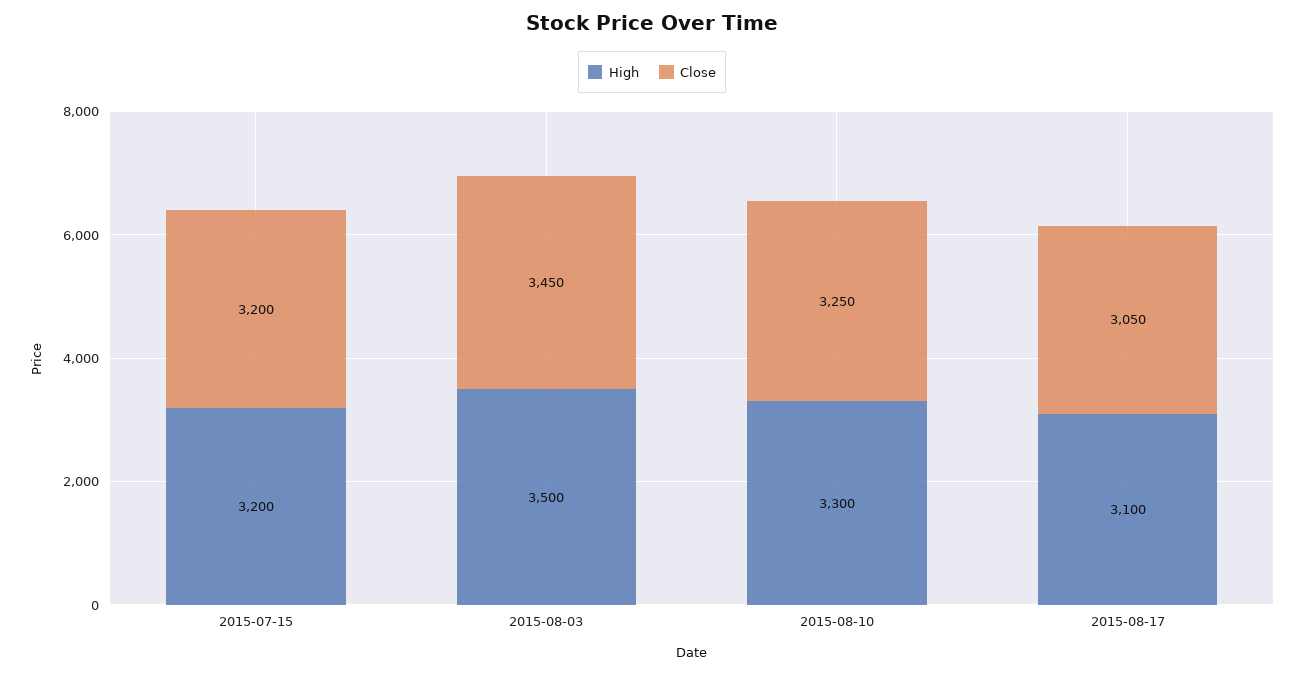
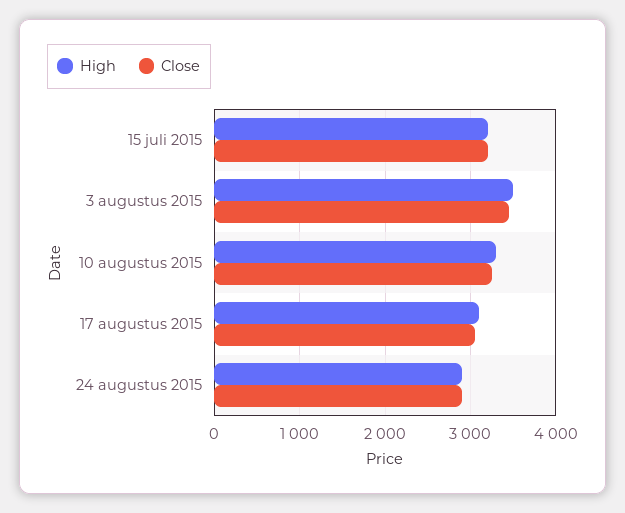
High, 24 augustus 2015: none -> 2900
Close, 24 augustus 2015: none -> 2900

